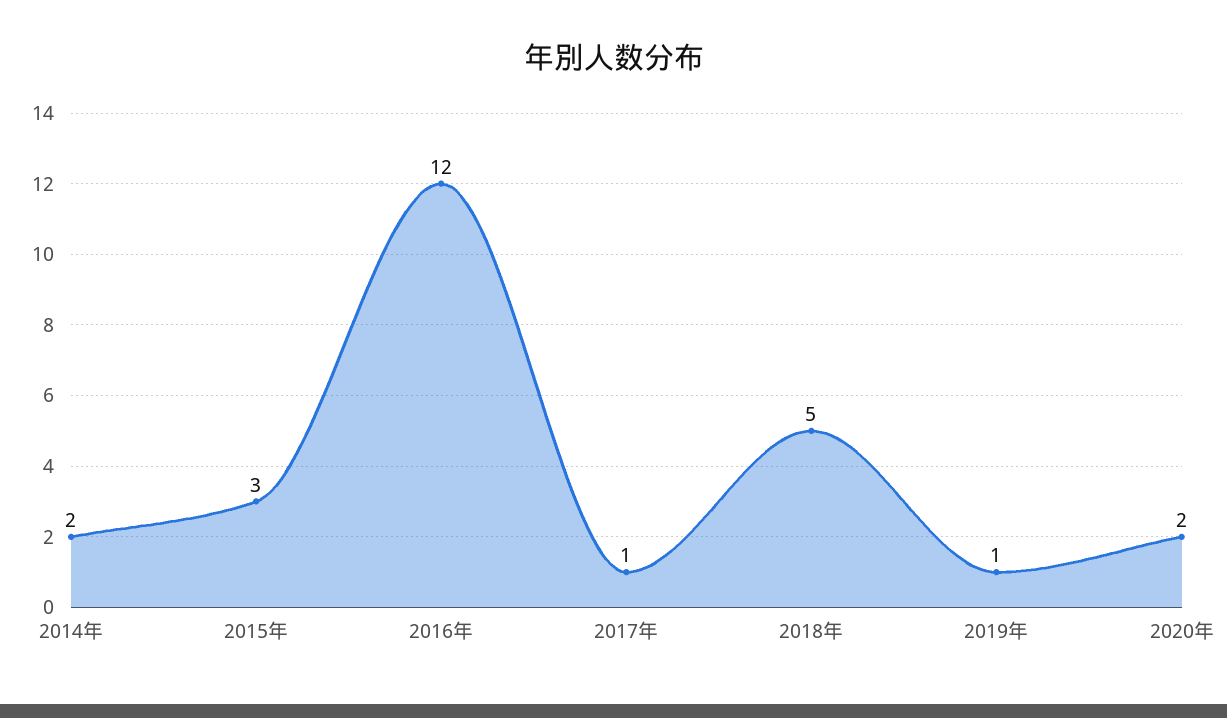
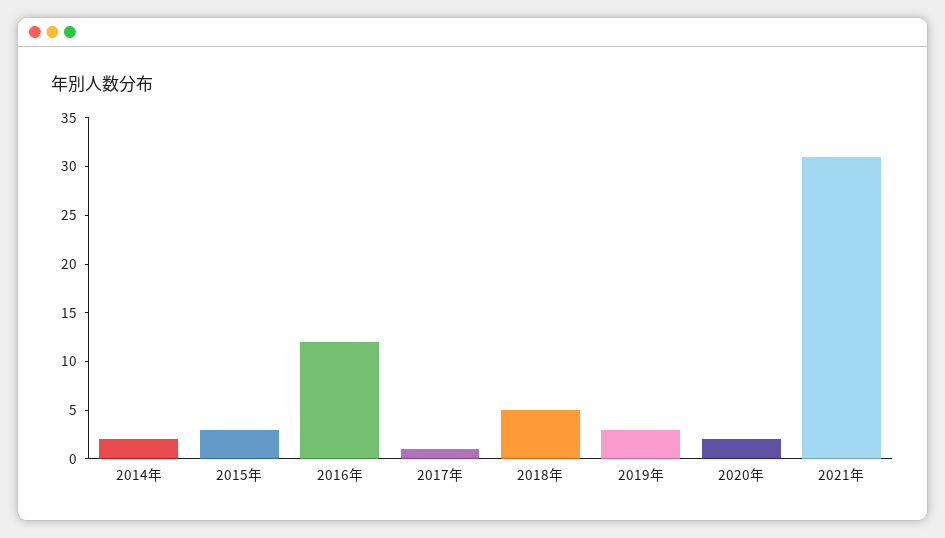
2019年: 1 -> 3
2021年: none -> 31

